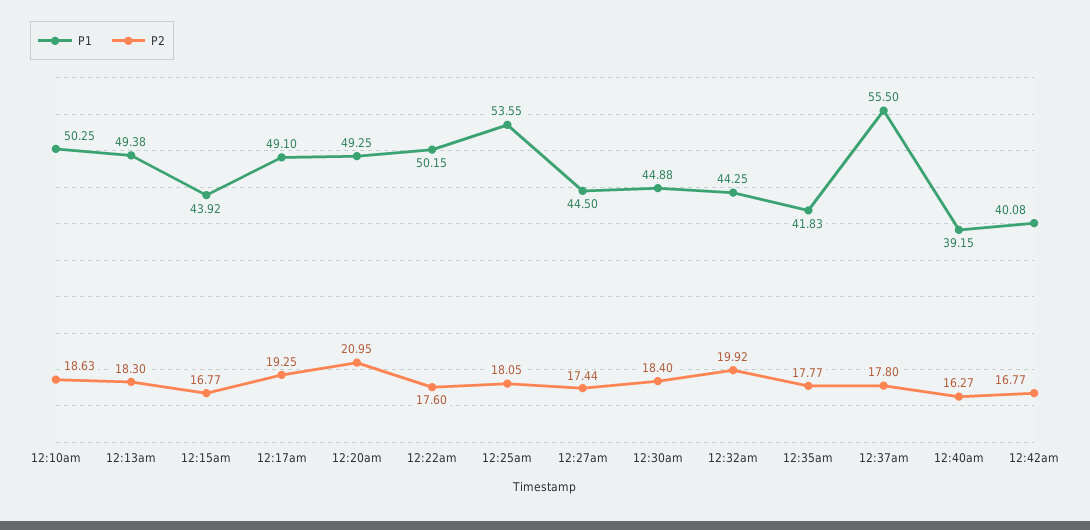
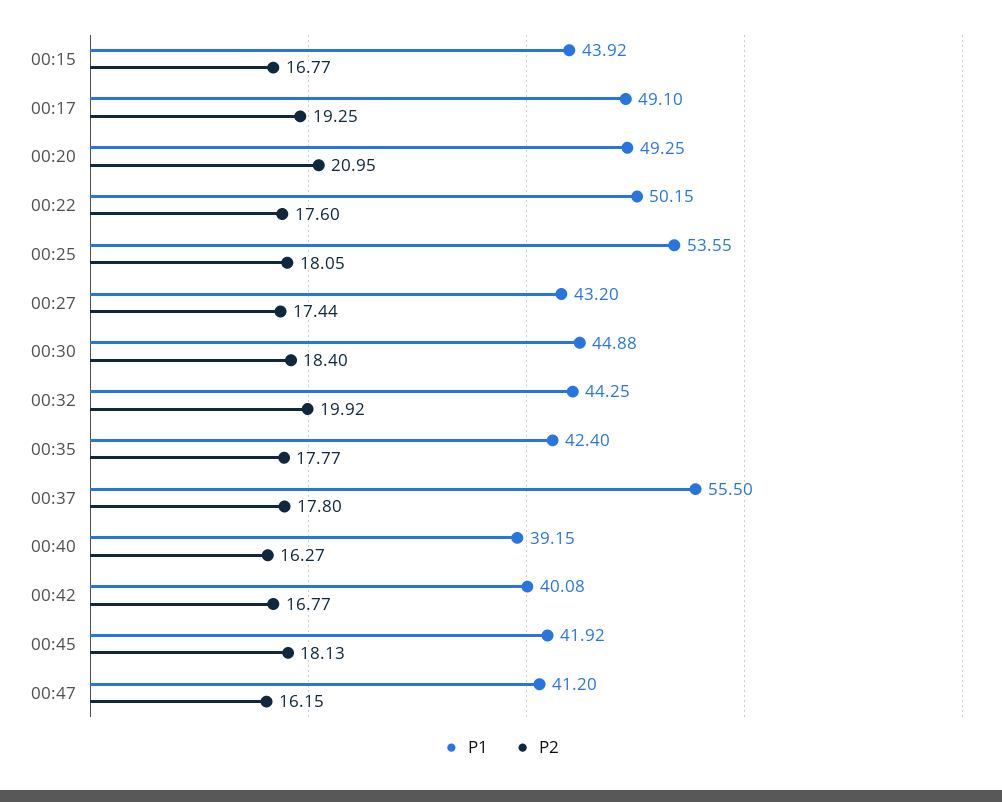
P1, 12:10am: 50.25 -> none
P2, 12:10am: 18.63 -> none
P1, 12:13am: 49.38 -> none
P2, 12:13am: 18.3 -> none
P1, 12:27am: 44.5 -> 43.2
P1, 12:35am: 41.83 -> 42.4
P1, 00:45: none -> 41.92
P2, 00:45: none -> 18.13
P1, 00:47: none -> 41.2
P2, 00:47: none -> 16.15

